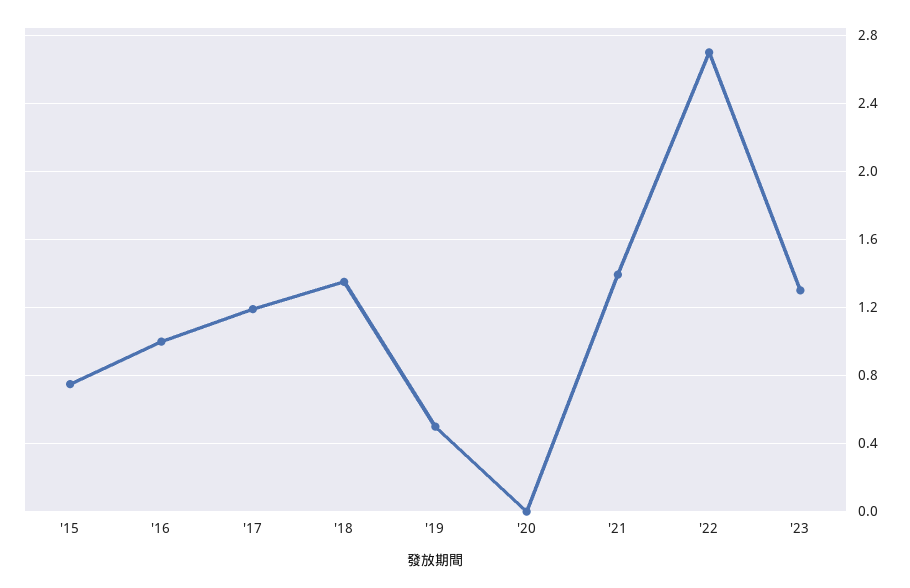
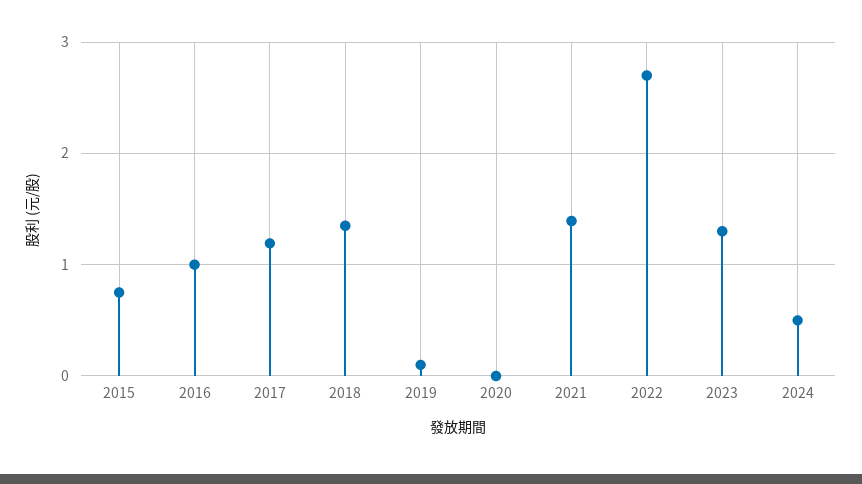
'19: 0.5 -> 0.1
2024: none -> 0.5

